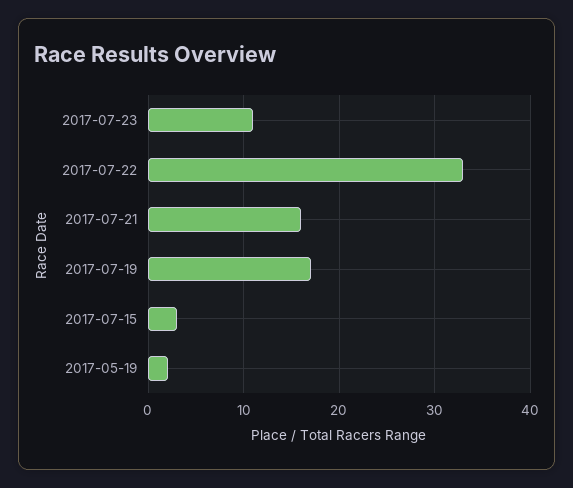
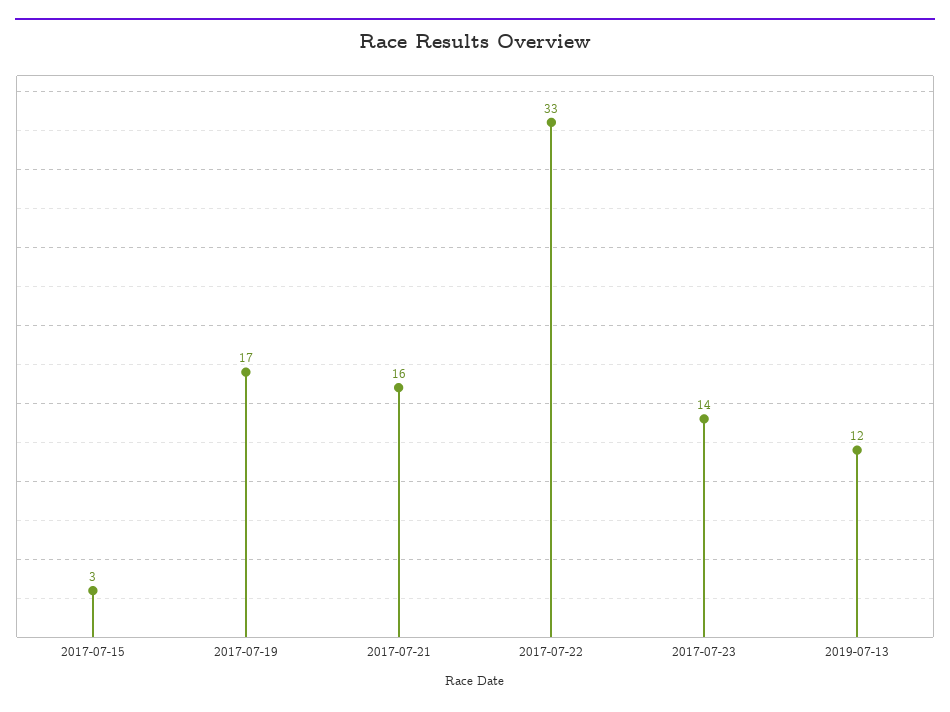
2017-07-23: 11 -> 14
2017-05-19: 2 -> none
2019-07-13: none -> 12

